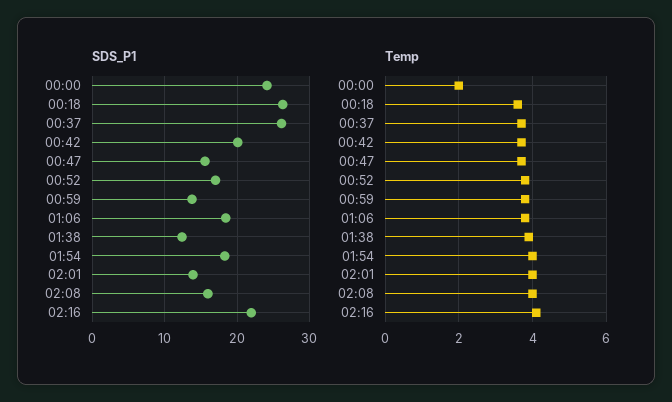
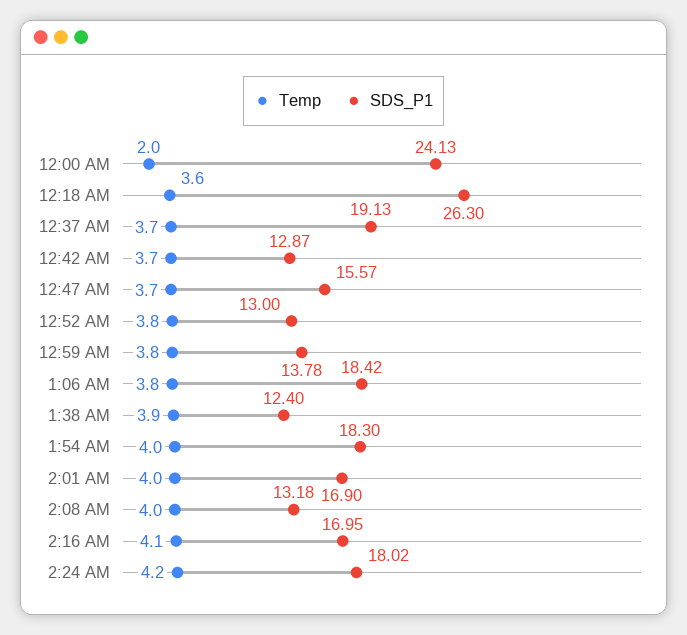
SDS_P1, 00:37: 26 -> 19.13
SDS_P1, 00:42: 20 -> 12.87
SDS_P1, 00:52: 17 -> 13
SDS_P1, 02:01: 14 -> 16.9
SDS_P1, 02:08: 16 -> 13.18
SDS_P1, 02:16: 22 -> 16.95
Temp, 2:24 AM: none -> 4.2
SDS_P1, 2:24 AM: none -> 18.02

